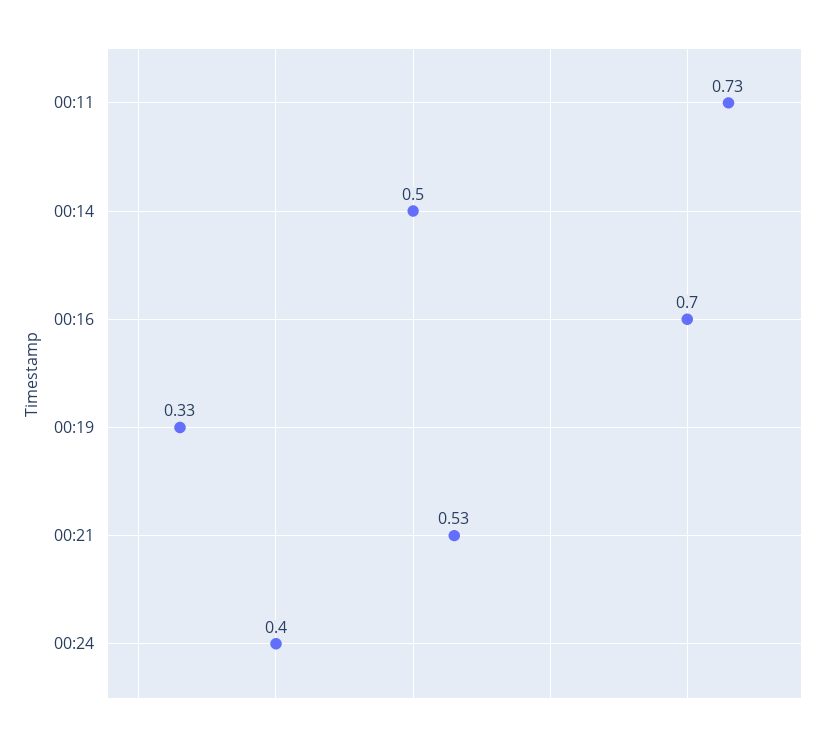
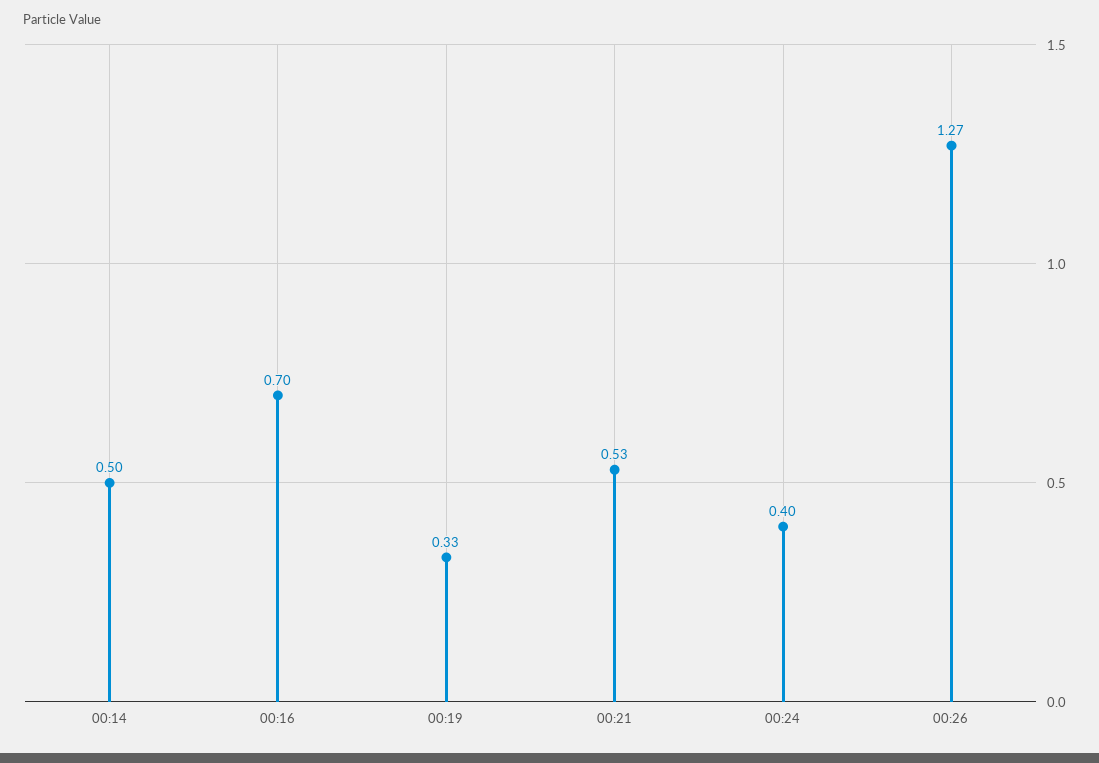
00:11: 0.73 -> none
00:26: none -> 1.27

